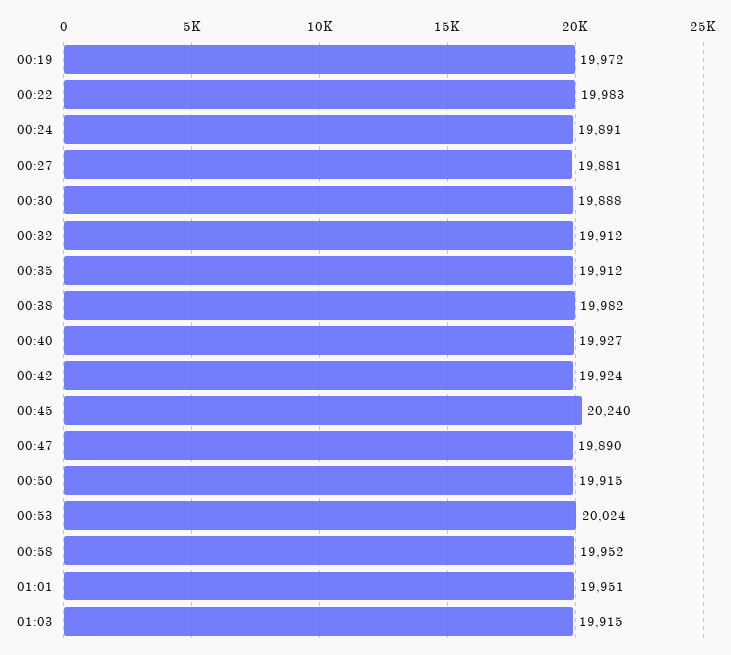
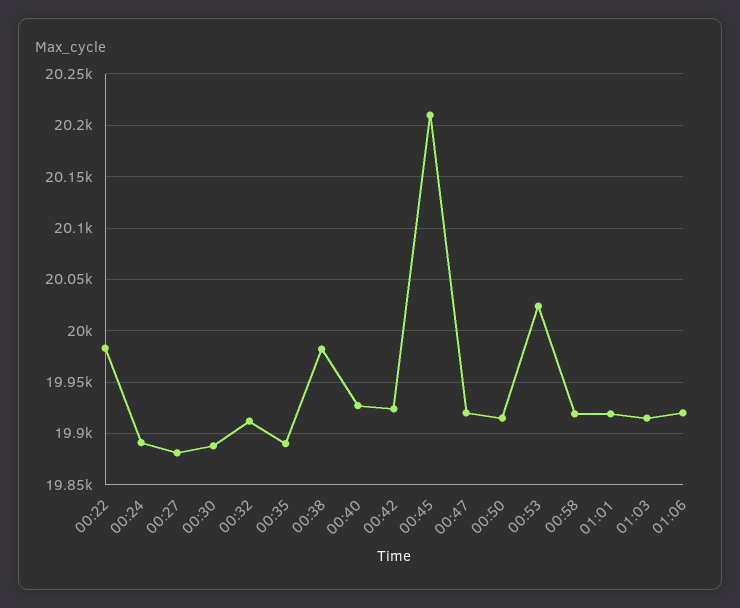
00:19: 19972 -> none
00:35: 19912 -> 19890
00:45: 20240 -> 20210
00:47: 19890 -> 19920
00:58: 19952 -> 19920
01:01: 19951 -> 19920
01:06: none -> 19920

